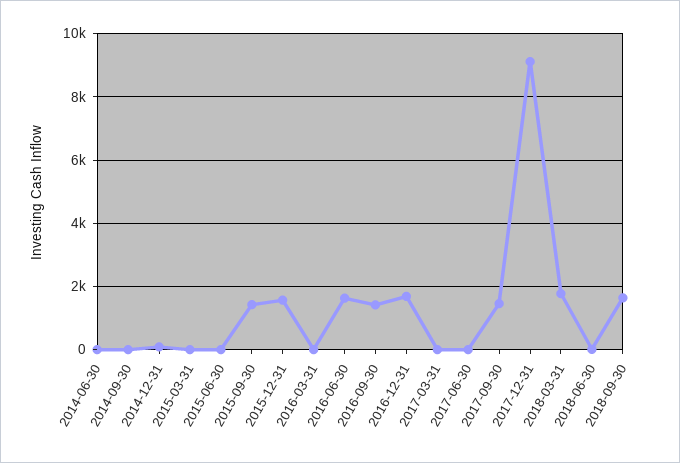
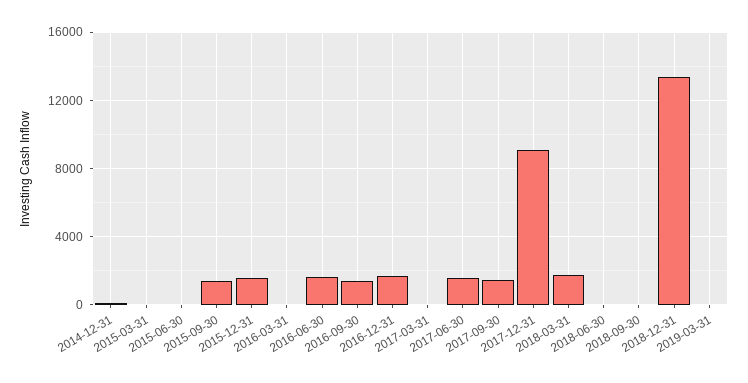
2014-06-30: 0 -> none
2014-09-30: 0 -> none
2017-06-30: 0 -> 1500
2018-09-30: 1600 -> 0
2018-12-31: none -> 13500
2019-03-31: none -> 0

